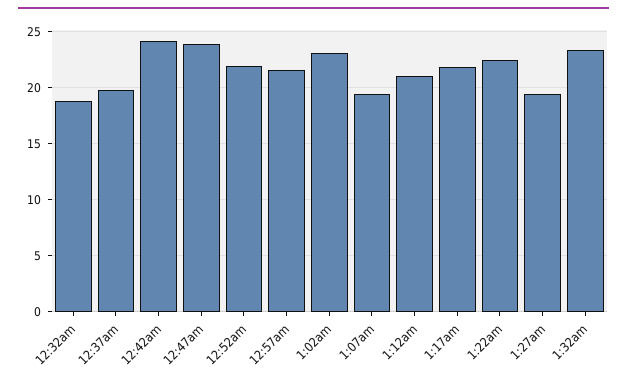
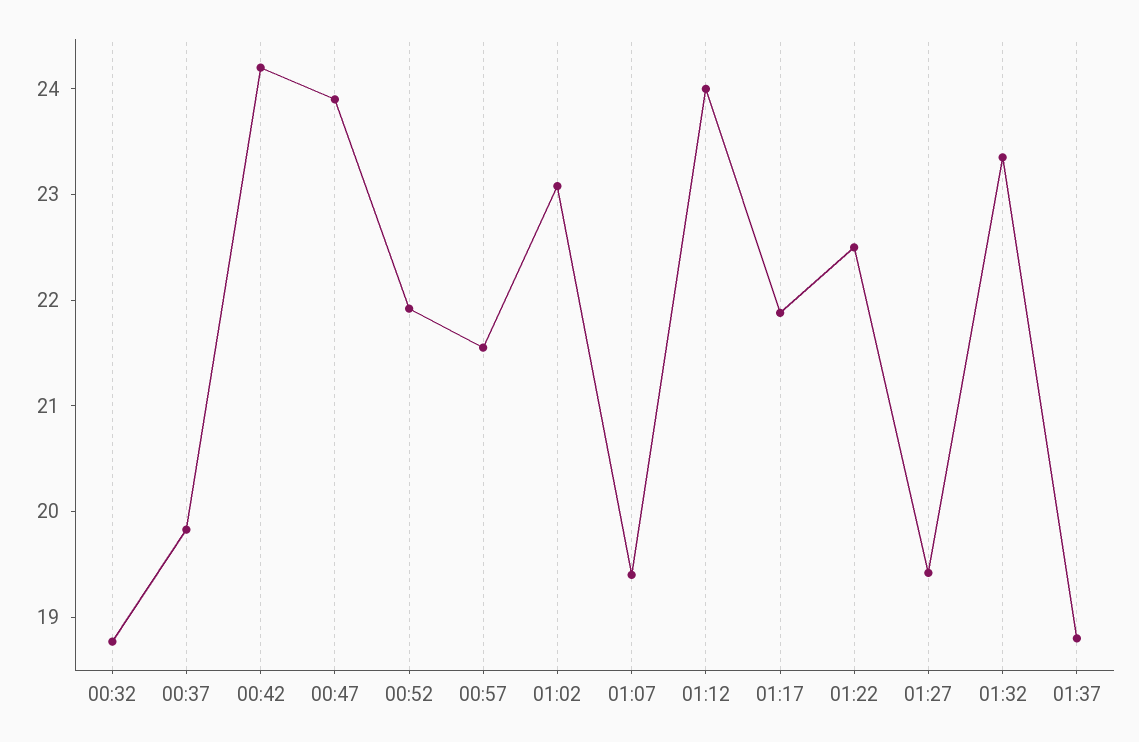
1:12am: 21 -> 24
01:37: none -> 18.8

